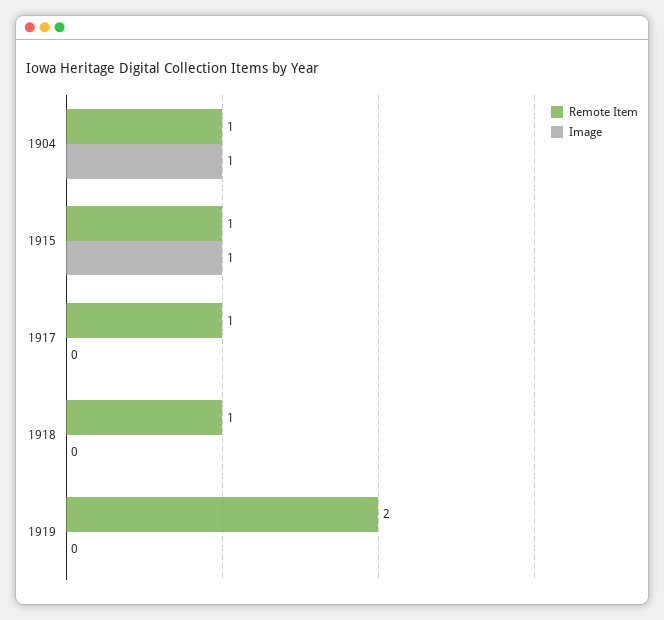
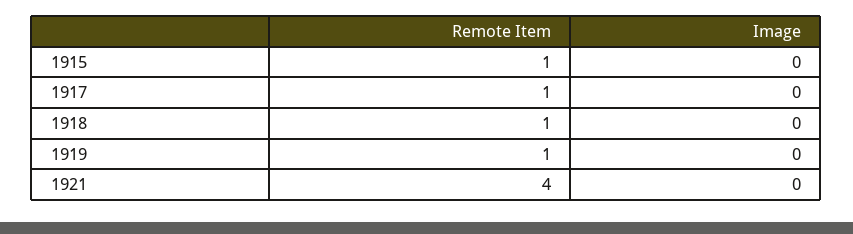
Remote Item, 1904: 1 -> none
Image, 1904: 1 -> none
Image, 1915: 1 -> 0
Remote Item, 1919: 2 -> 1
Remote Item, 1921: none -> 4
Image, 1921: none -> 0

